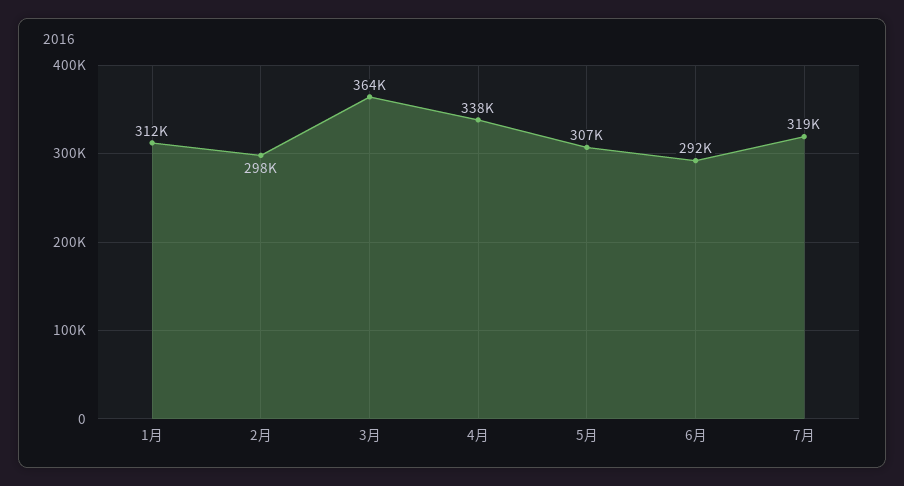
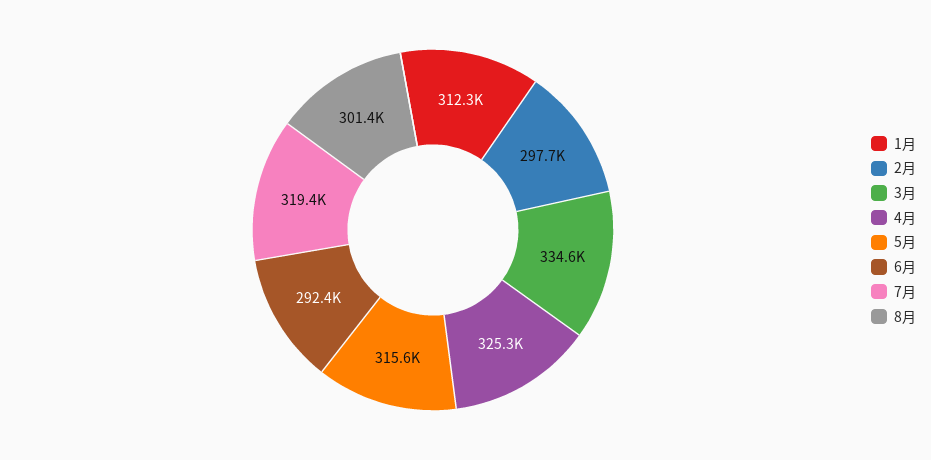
3月: 364000 -> 334600
4月: 338000 -> 325300
5月: 307000 -> 315600
8月: none -> 301400

